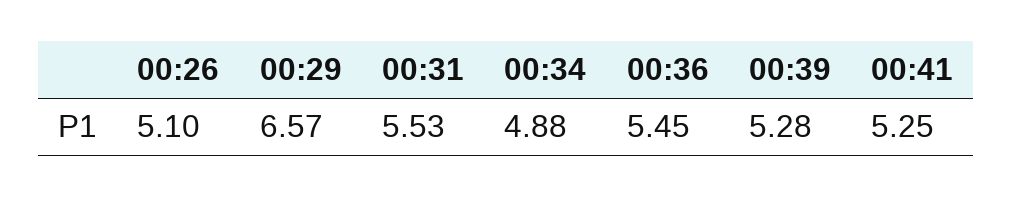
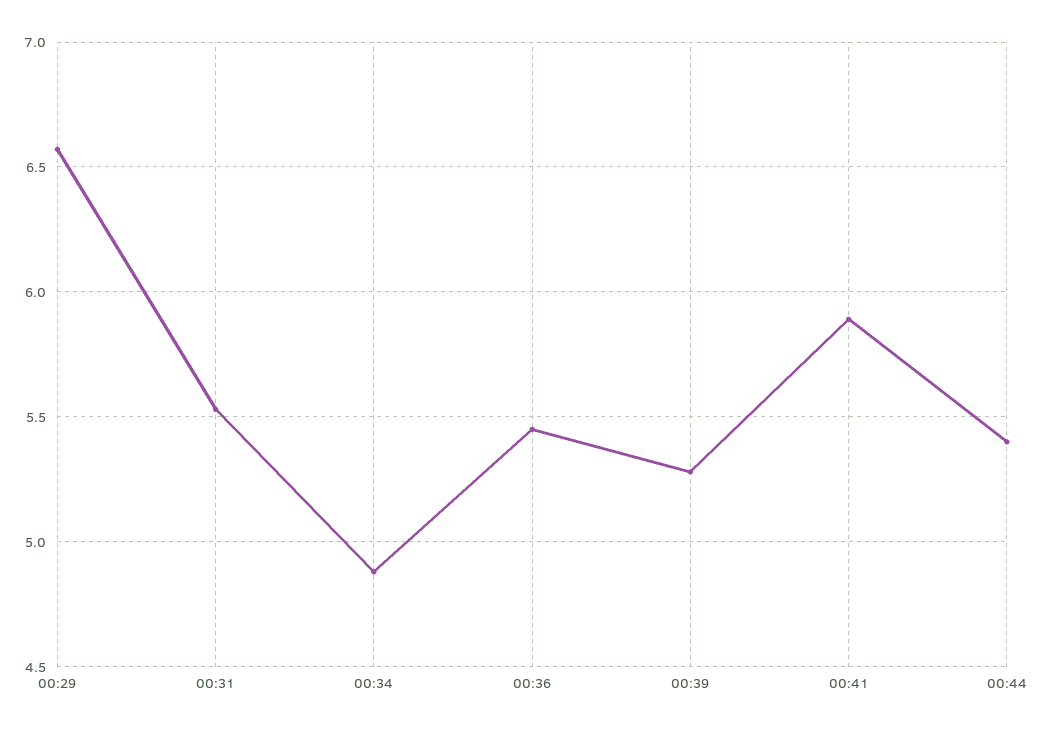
00:26: 5.1 -> none
00:41: 5.25 -> 5.9
00:44: none -> 5.4

